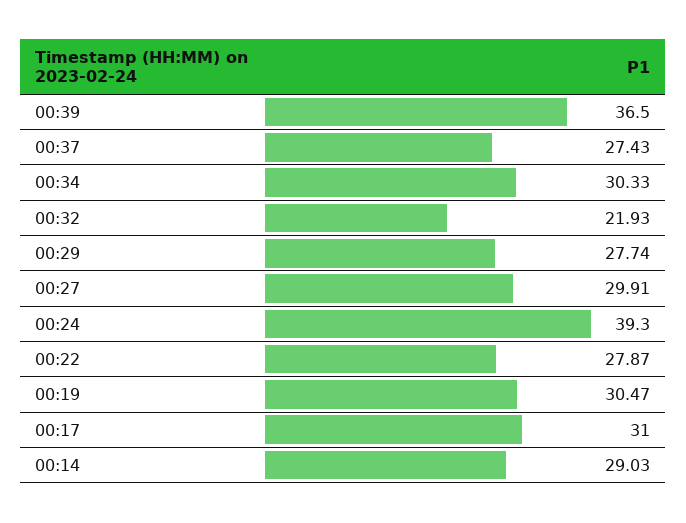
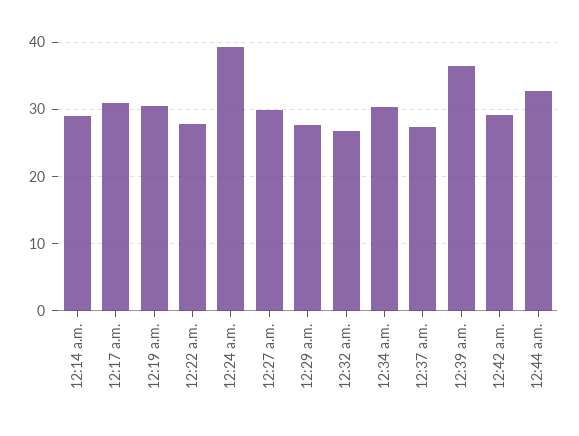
00:32: 21.93 -> 27
12:42 a.m.: none -> 29
12:44 a.m.: none -> 33

